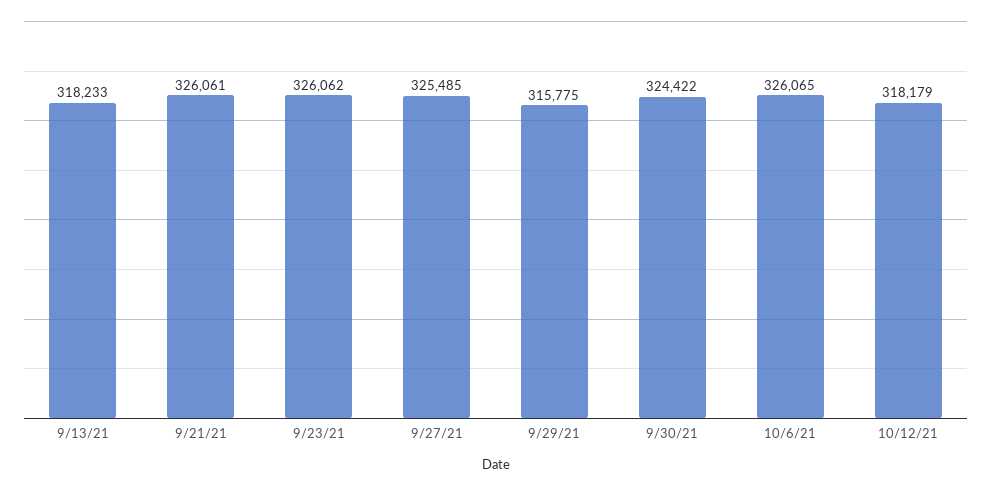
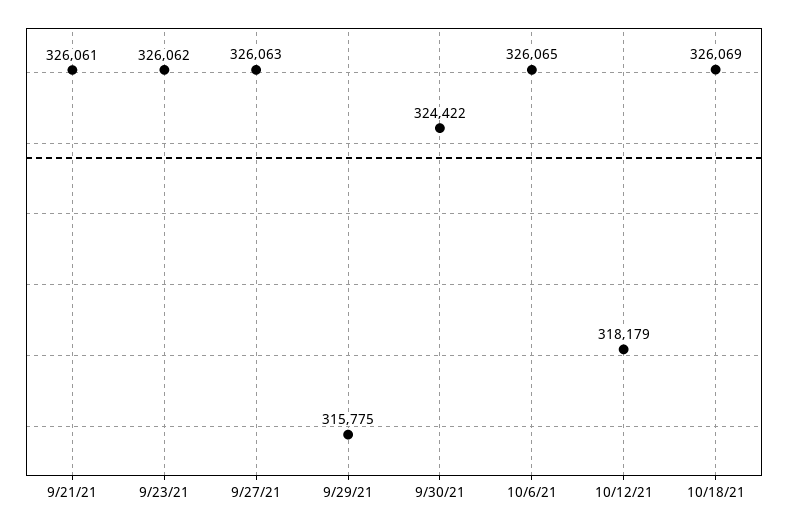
9/13/21: 318233 -> none
9/27/21: 325485 -> 326063
10/18/21: none -> 326069

